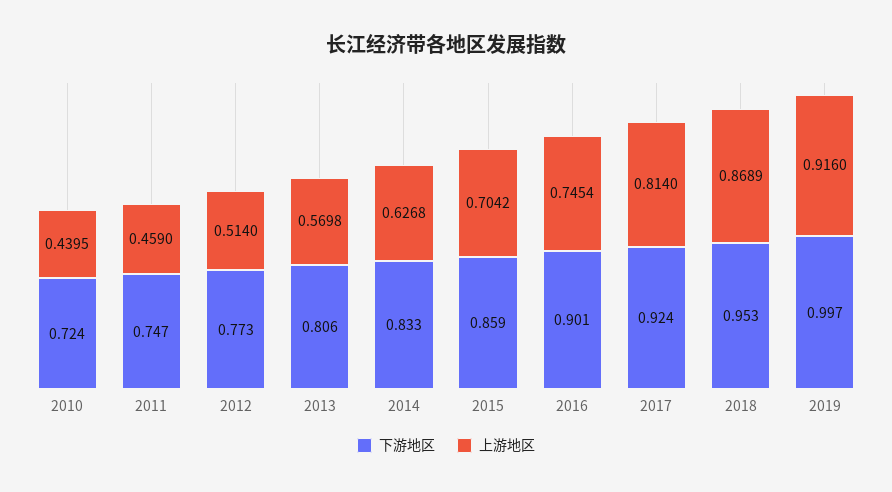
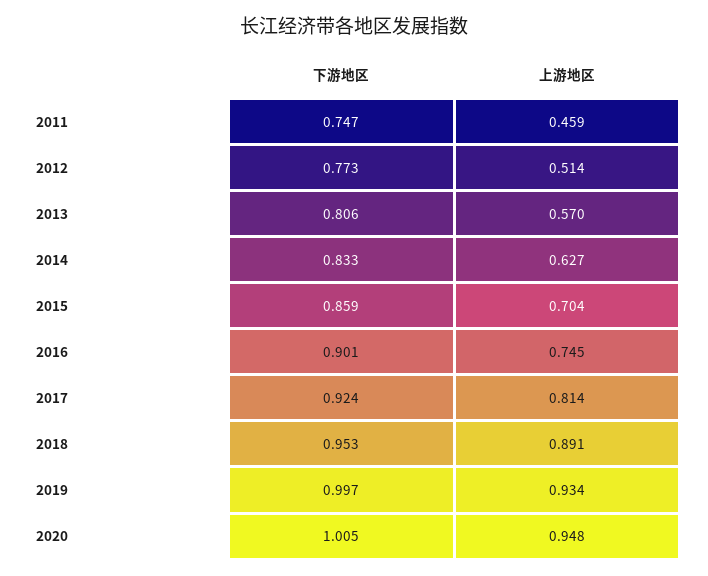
下游地区, 2010: 0.724 -> none
上游地区, 2010: 0.4395 -> none
上游地区, 2018: 0.8689 -> 0.891
上游地区, 2019: 0.916 -> 0.934
下游地区, 2020: none -> 1.005
上游地区, 2020: none -> 0.948

